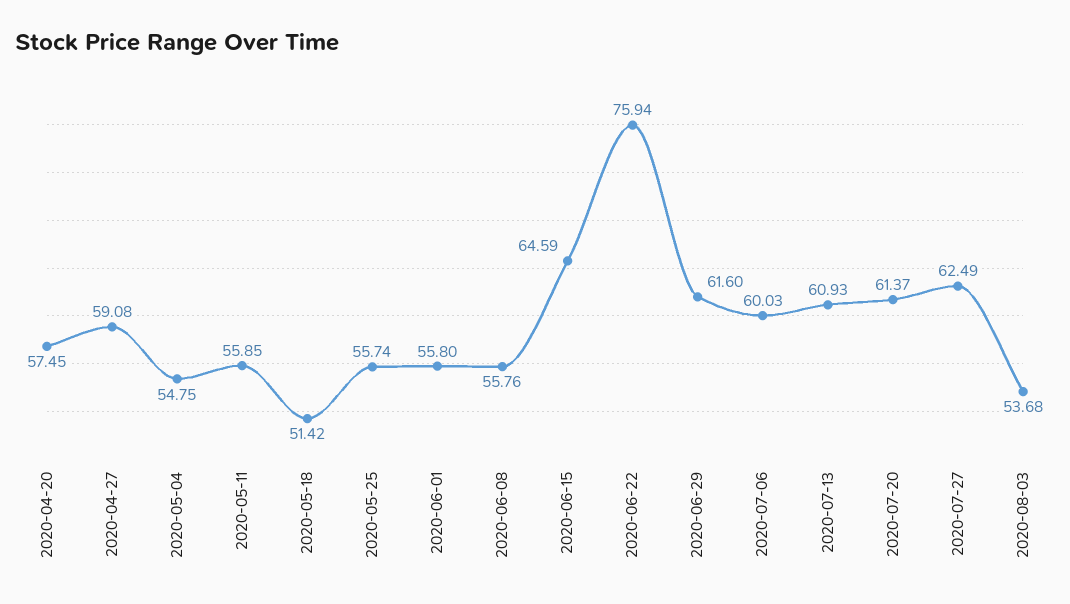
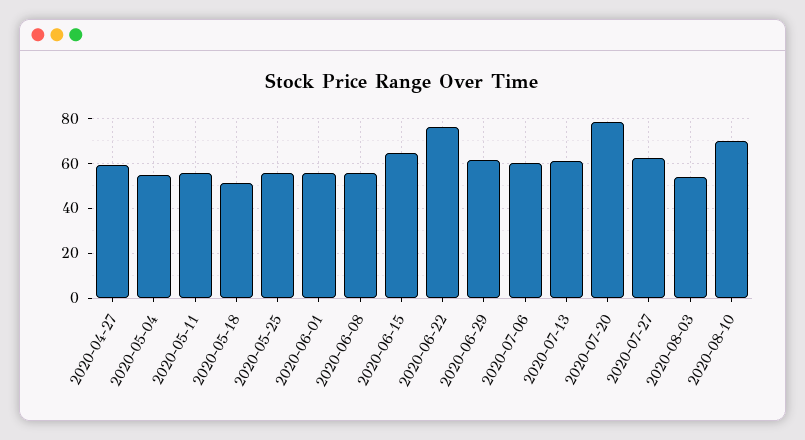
2020-04-20: 57.45 -> none
2020-07-20: 61.37 -> 80
2020-08-10: none -> 70

